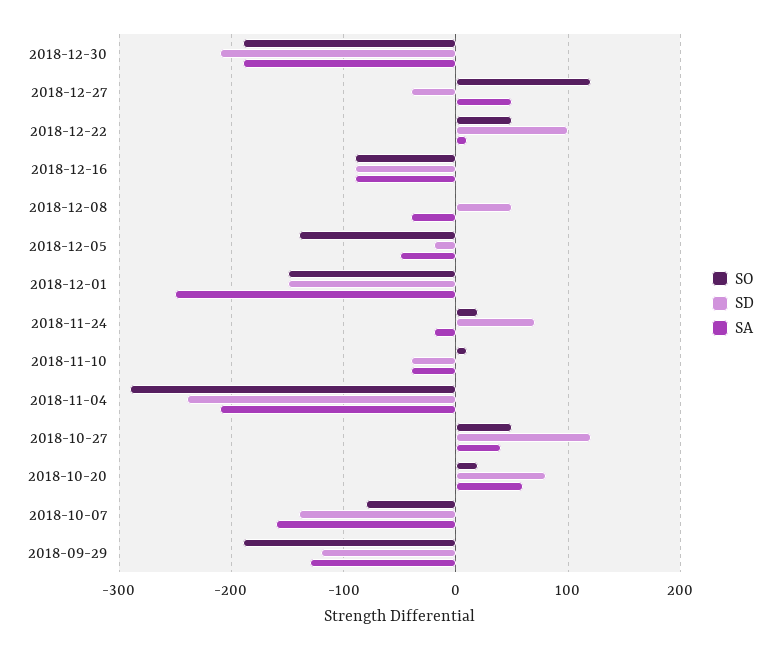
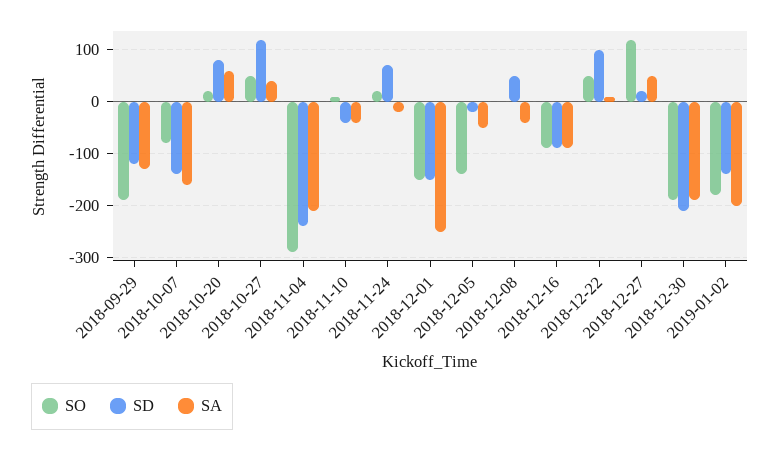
SD, 2018-12-27: -40 -> 20
SO, 2019-01-02: none -> -180
SD, 2019-01-02: none -> -140
SA, 2019-01-02: none -> -200

